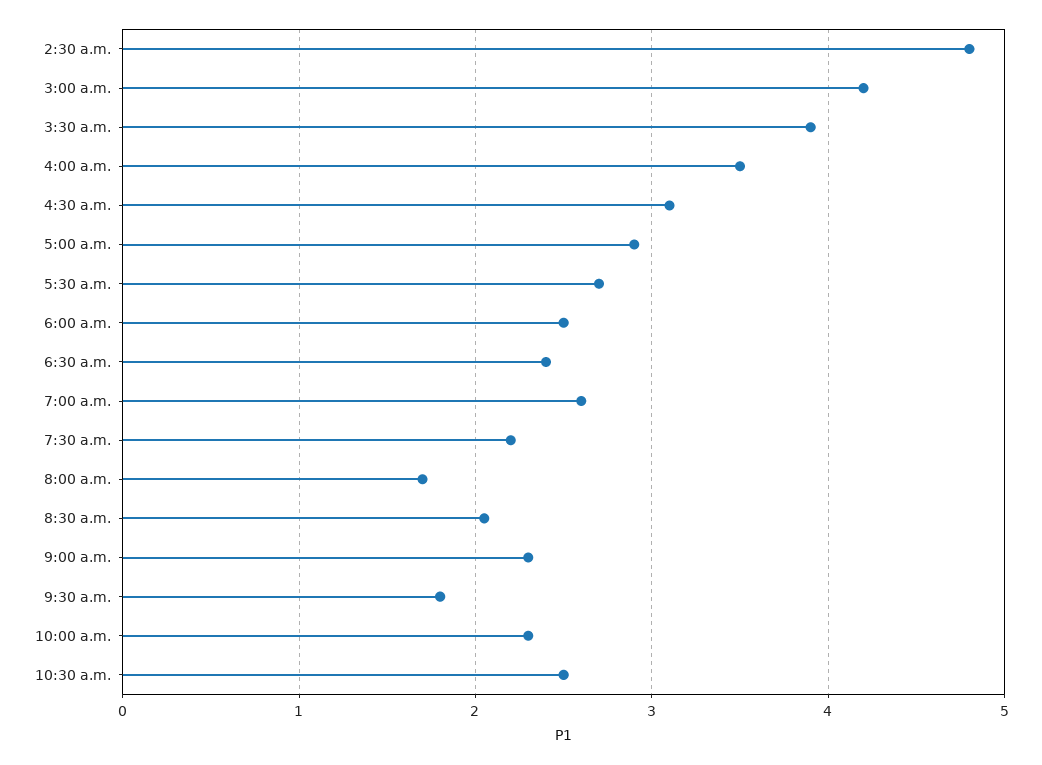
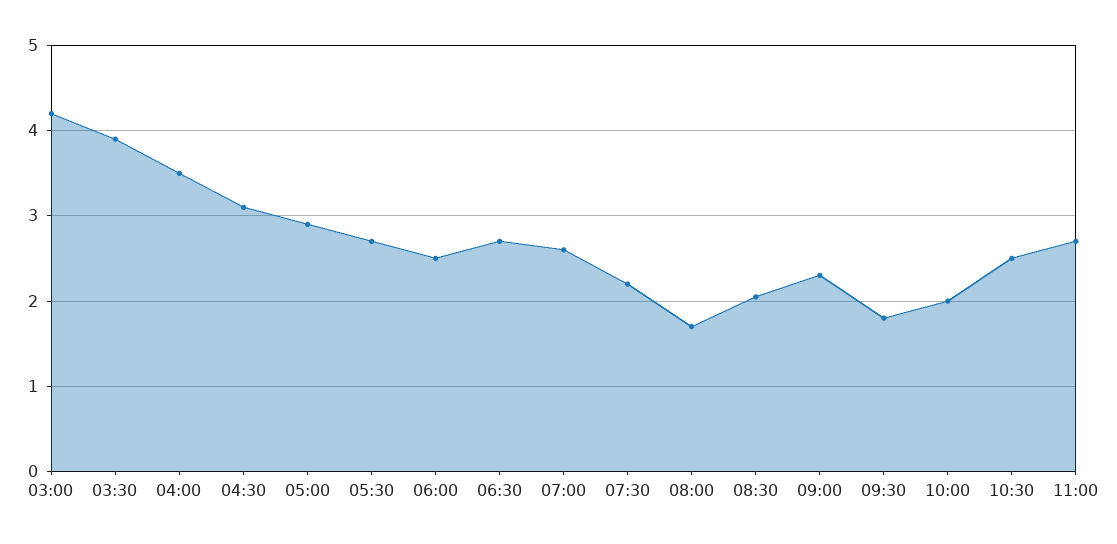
2:30 a.m.: 4.8 -> none
6:30 a.m.: 2.4 -> 2.7
10:00 a.m.: 2.3 -> 2
11:00: none -> 2.7

